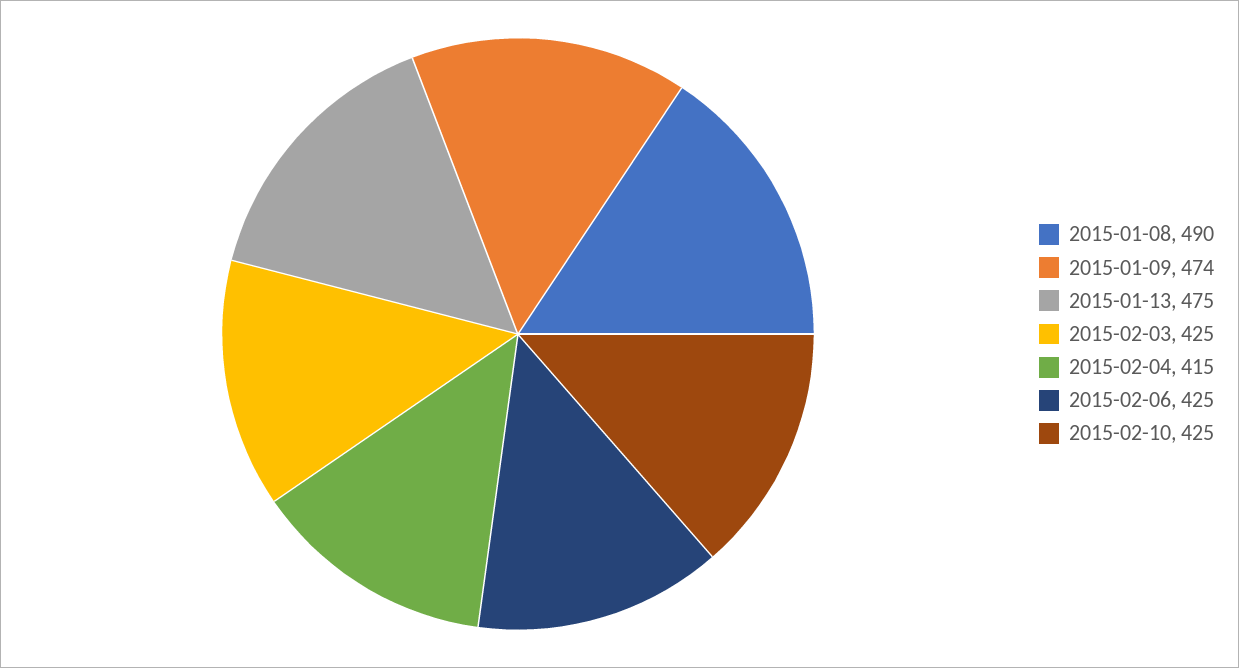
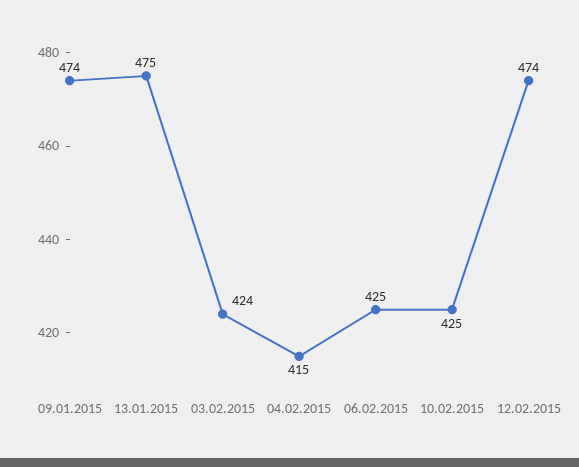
2015-01-08: 490 -> none
2015-02-03: 425 -> 424
12.02.2015: none -> 474

